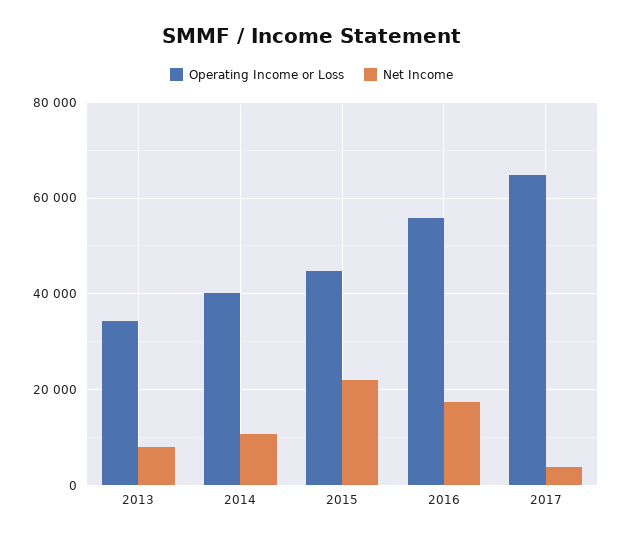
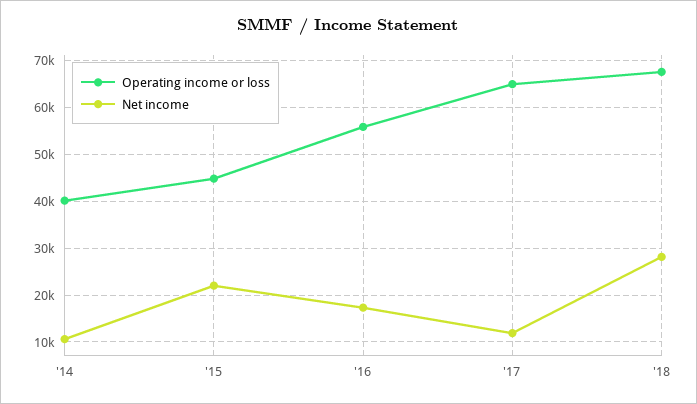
Operating Income or Loss, 2013: 34000 -> none
Net Income, 2013: 8000 -> none
Net Income, 2017: 4000 -> 12000
Operating Income or Loss, '18: none -> 68000
Net Income, '18: none -> 28000

